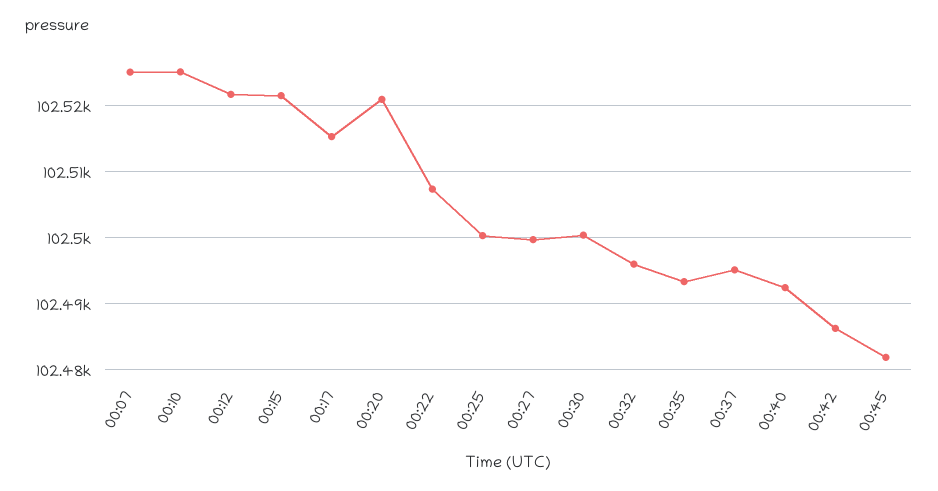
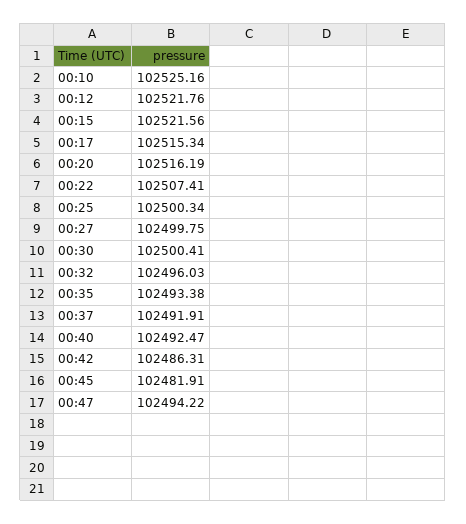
00:07: 102525 -> none
00:20: 102521 -> 102516.19
00:37: 102495 -> 102491.91
00:47: none -> 102494.22

